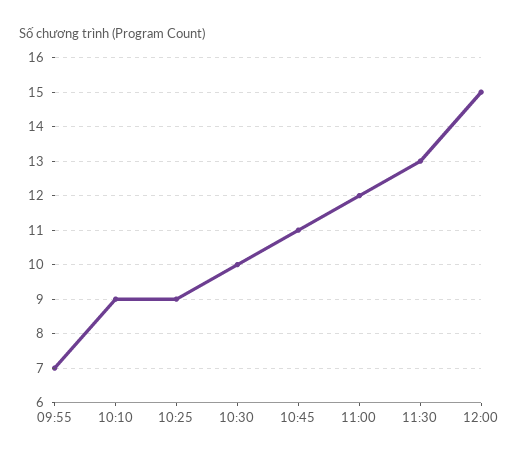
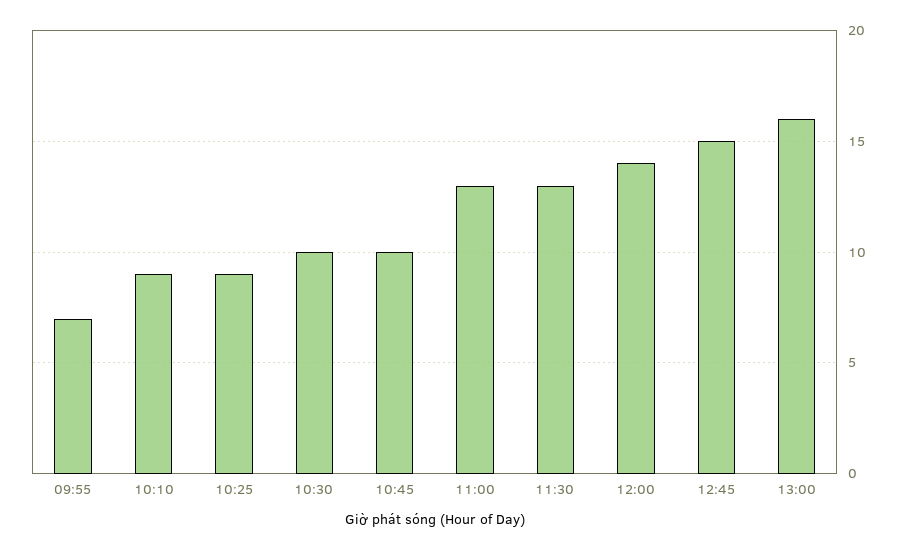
10:45: 11 -> 10
11:00: 12 -> 13
12:00: 15 -> 14
12:45: none -> 15
13:00: none -> 16

